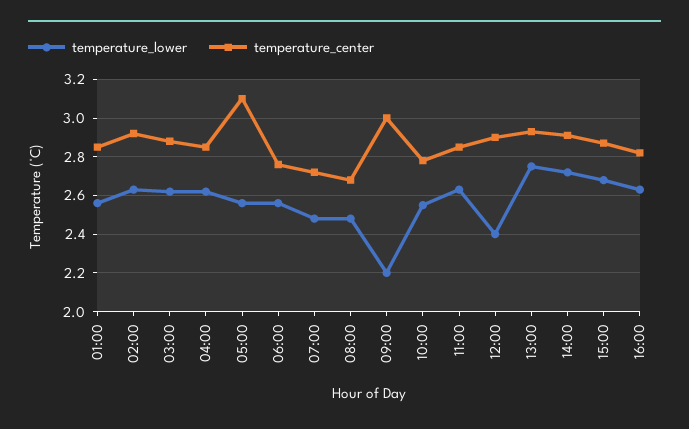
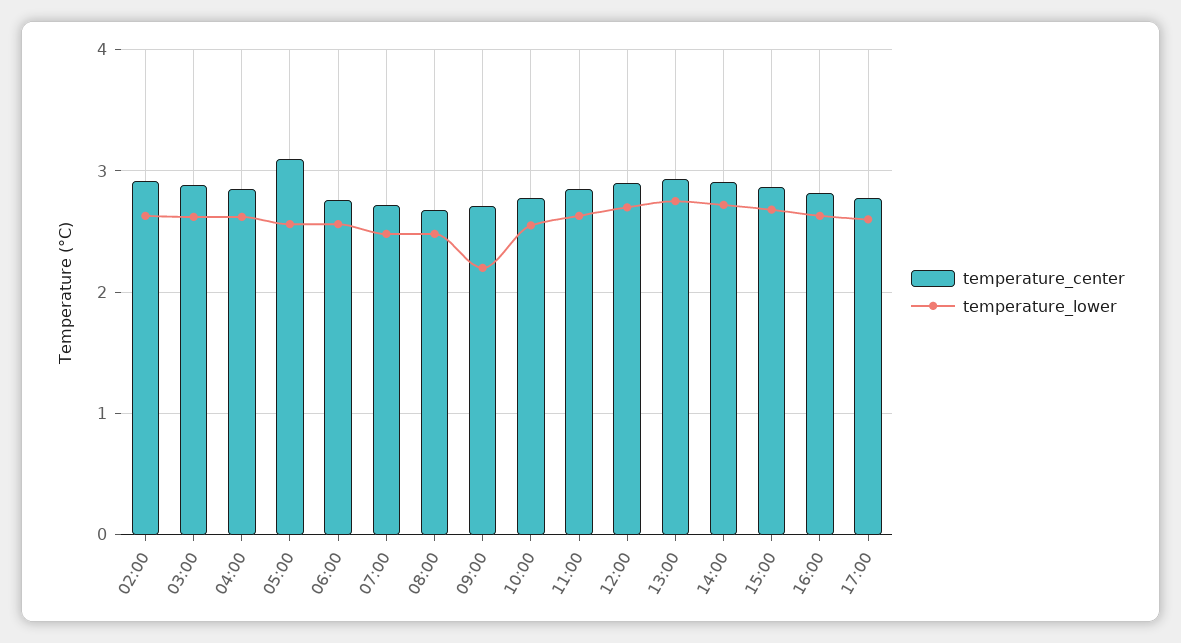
temperature_lower, 01:00: 2.55 -> none
temperature_center, 01:00: 2.85 -> none
temperature_center, 09:00: 3 -> 2.7
temperature_lower, 12:00: 2.4 -> 2.7
temperature_center, 17:00: none -> 2.8
temperature_lower, 17:00: none -> 2.6

